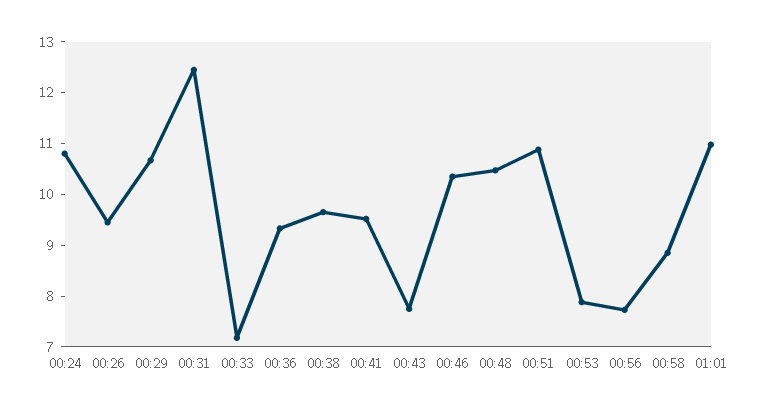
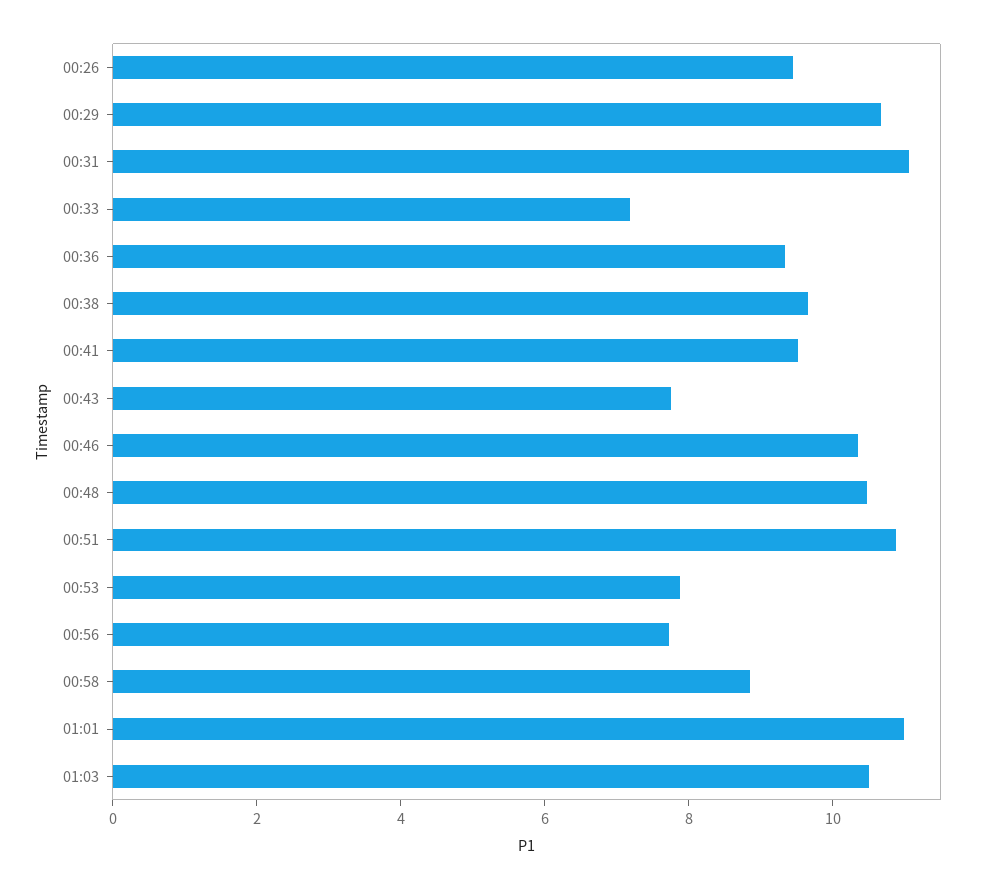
00:24: 10.8 -> none
00:31: 12.4 -> 11
01:03: none -> 10.5

